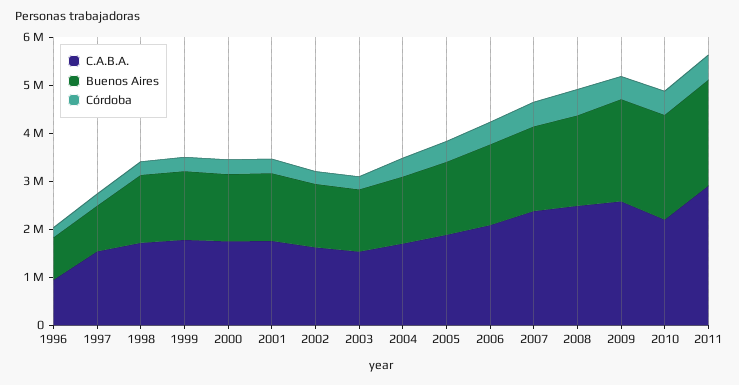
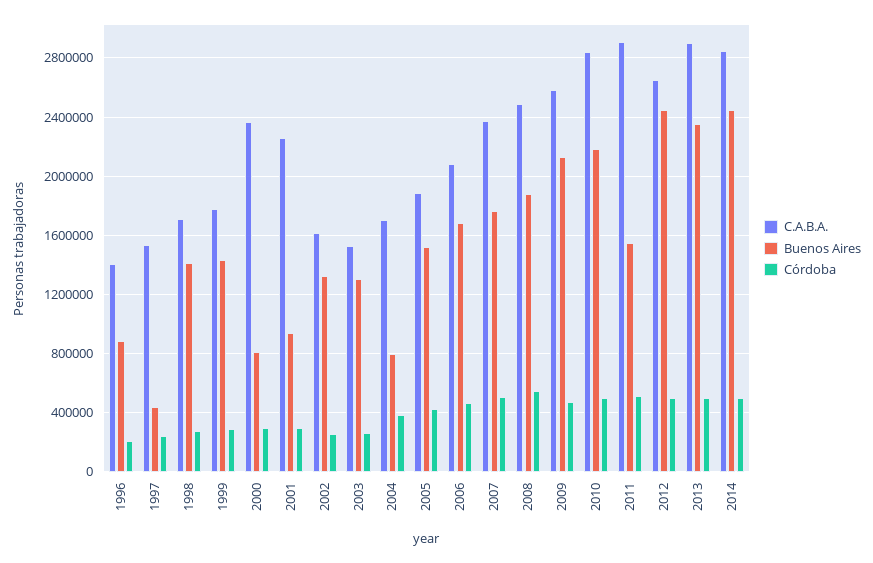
C.A.B.A., 1996: 1000000 -> 1400000
Buenos Aires, 1997: 1000000 -> 450000
C.A.B.A., 2000: 1800000 -> 2350000
Buenos Aires, 2000: 1400000 -> 800000
C.A.B.A., 2001: 1800000 -> 2250000
Buenos Aires, 2001: 1400000 -> 950000
Buenos Aires, 2004: 1400000 -> 800000
C.A.B.A., 2010: 2200000 -> 2850000
Buenos Aires, 2011: 2200000 -> 1550000
C.A.B.A., 2012: none -> 2650000
Buenos Aires, 2012: none -> 2450000
Córdoba, 2012: none -> 500000
C.A.B.A., 2013: none -> 2900000
Buenos Aires, 2013: none -> 2350000
Córdoba, 2013: none -> 500000
C.A.B.A., 2014: none -> 2850000
Buenos Aires, 2014: none -> 2450000
Córdoba, 2014: none -> 500000

